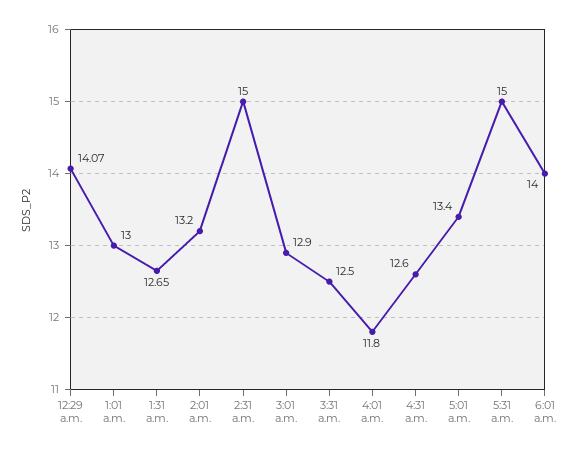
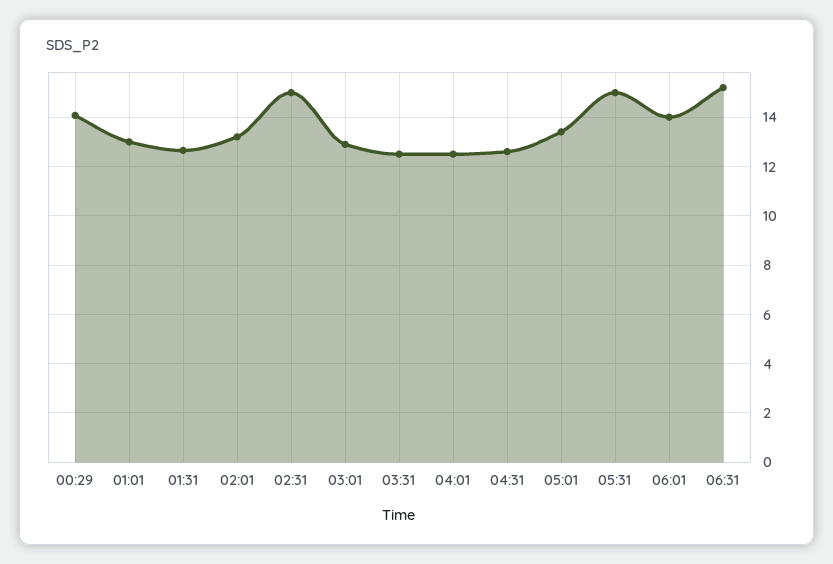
4:01 a.m.: 11.8 -> 12.5
06:31: none -> 15.25

